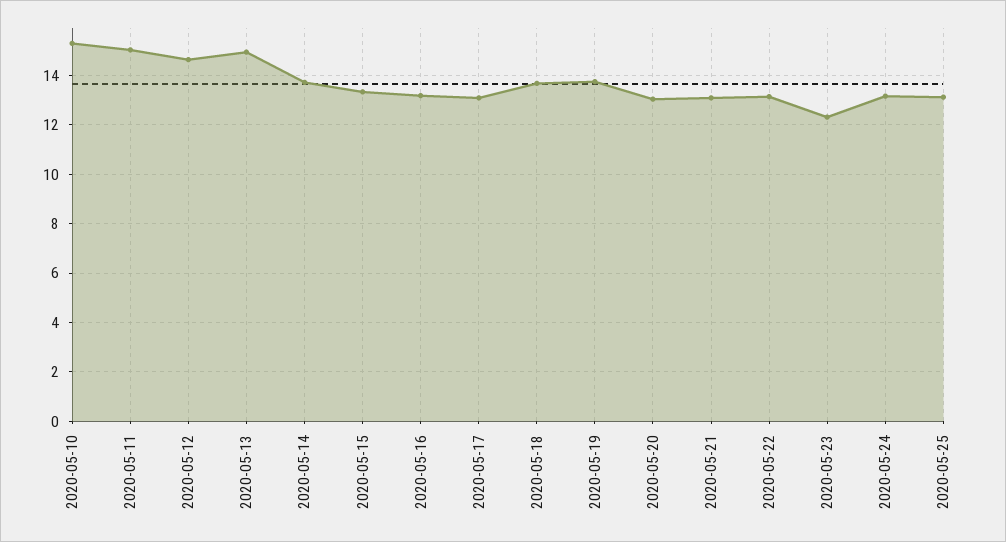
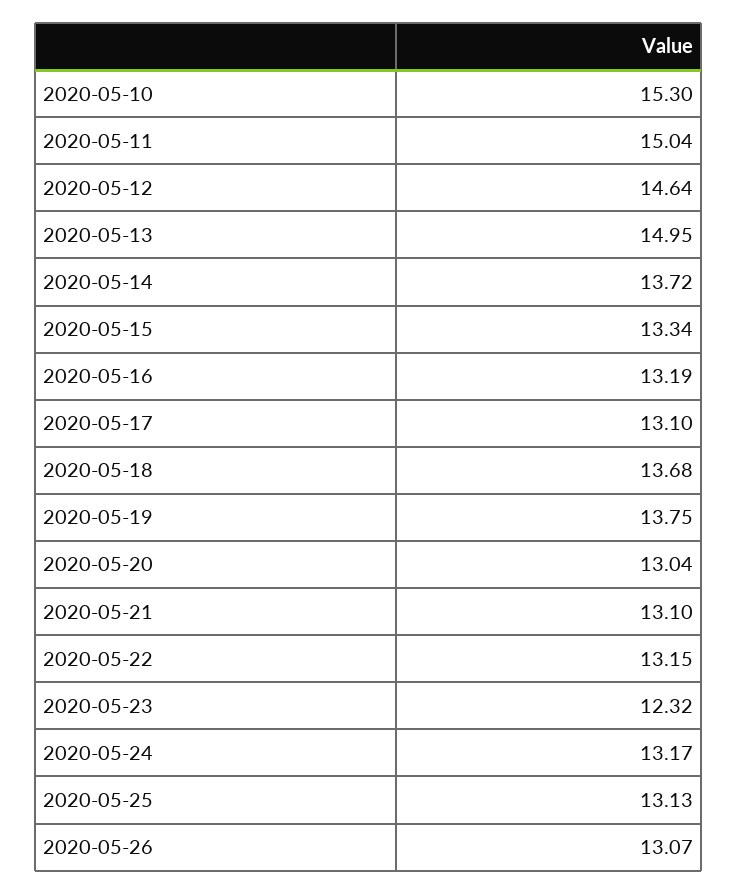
2020-05-26: none -> 13.07

